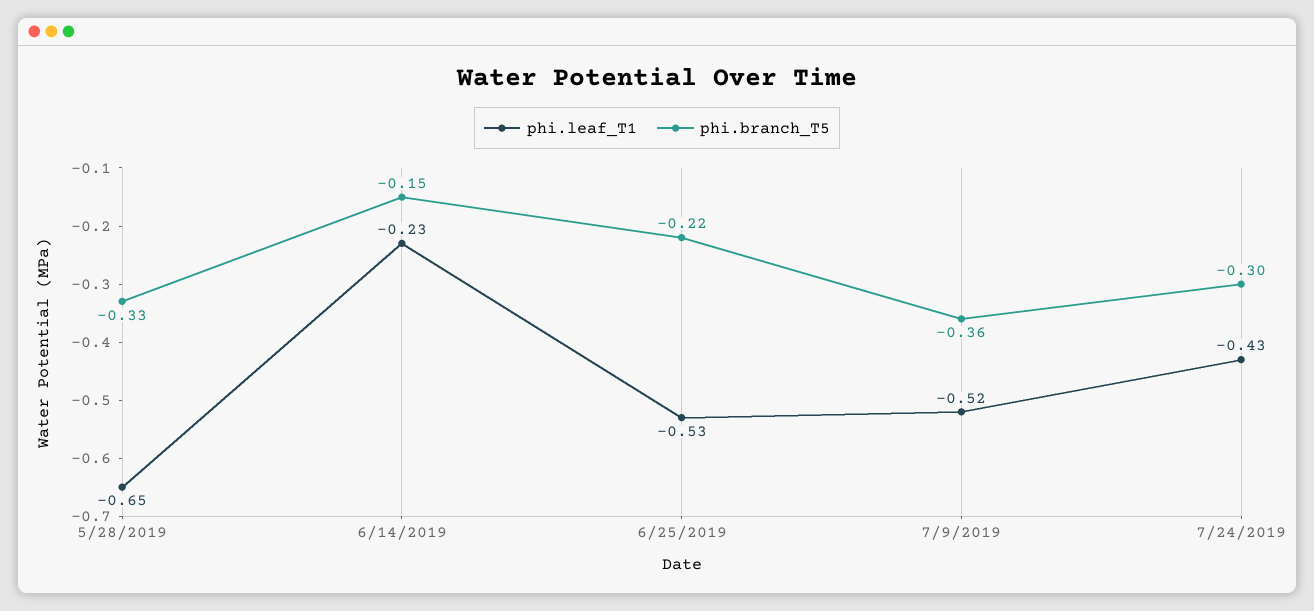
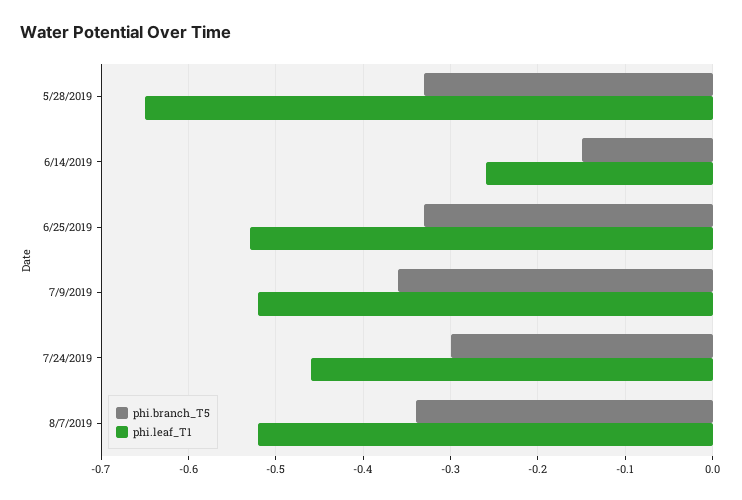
phi.leaf_T1, 6/14/2019: -0.23 -> -0.26
phi.branch_T5, 6/25/2019: -0.22 -> -0.33
phi.leaf_T1, 7/24/2019: -0.43 -> -0.46
phi.branch_T5, 8/7/2019: none -> -0.34
phi.leaf_T1, 8/7/2019: none -> -0.52

